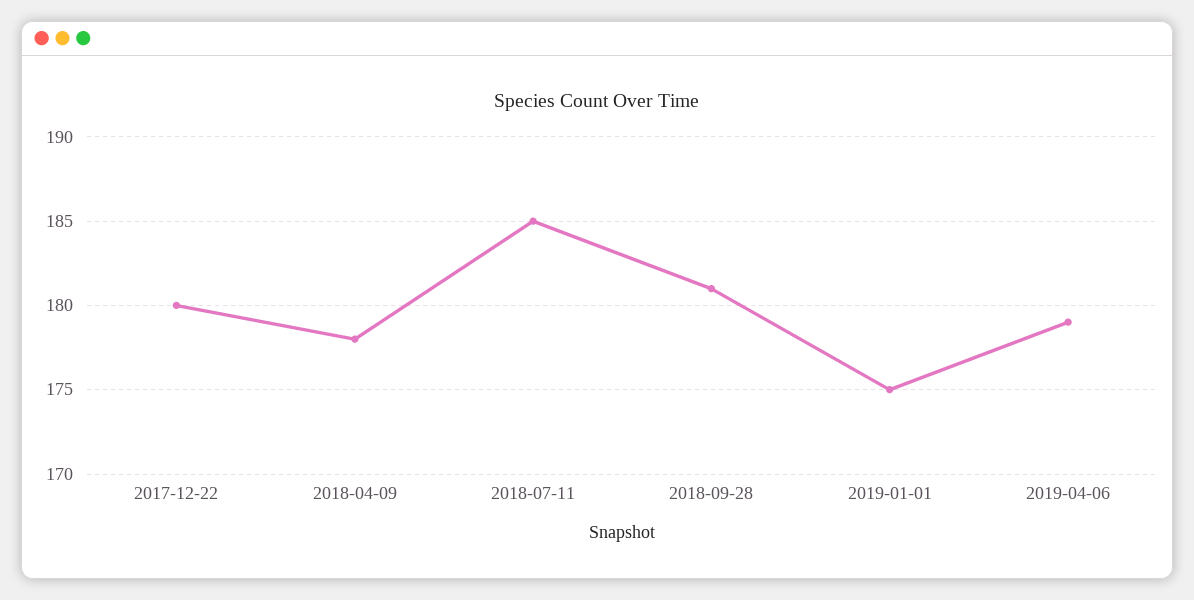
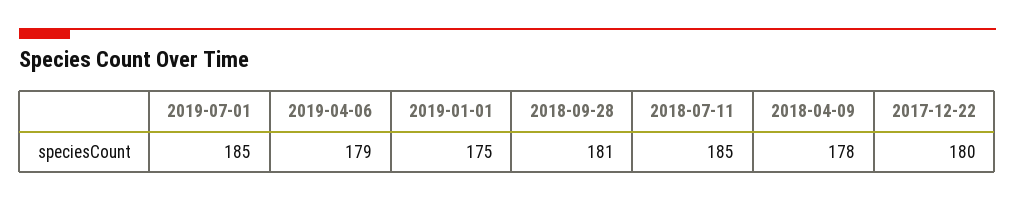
2019-07-01: none -> 185

